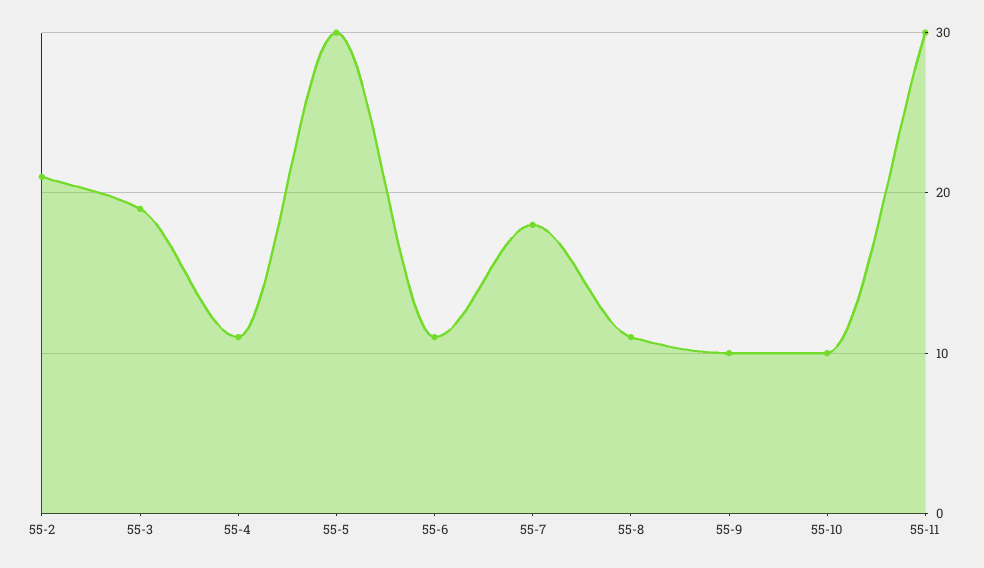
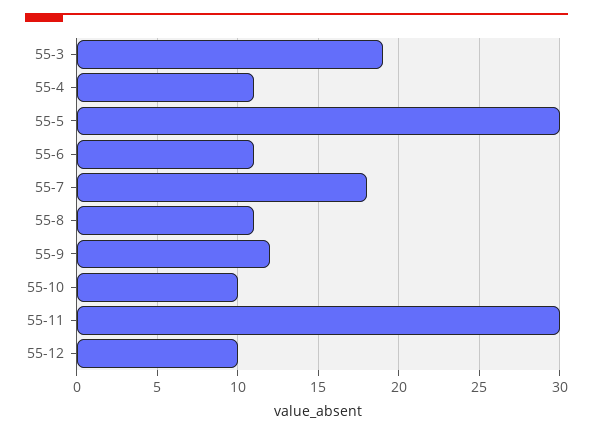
55-2: 21 -> none
55-9: 10 -> 12
55-12: none -> 10

